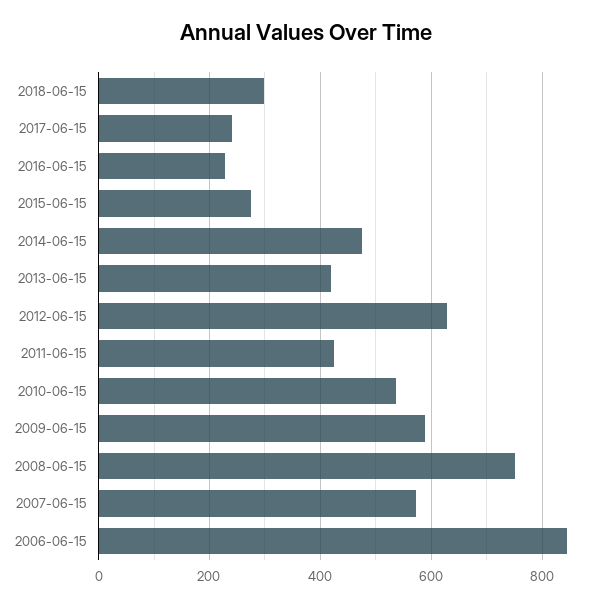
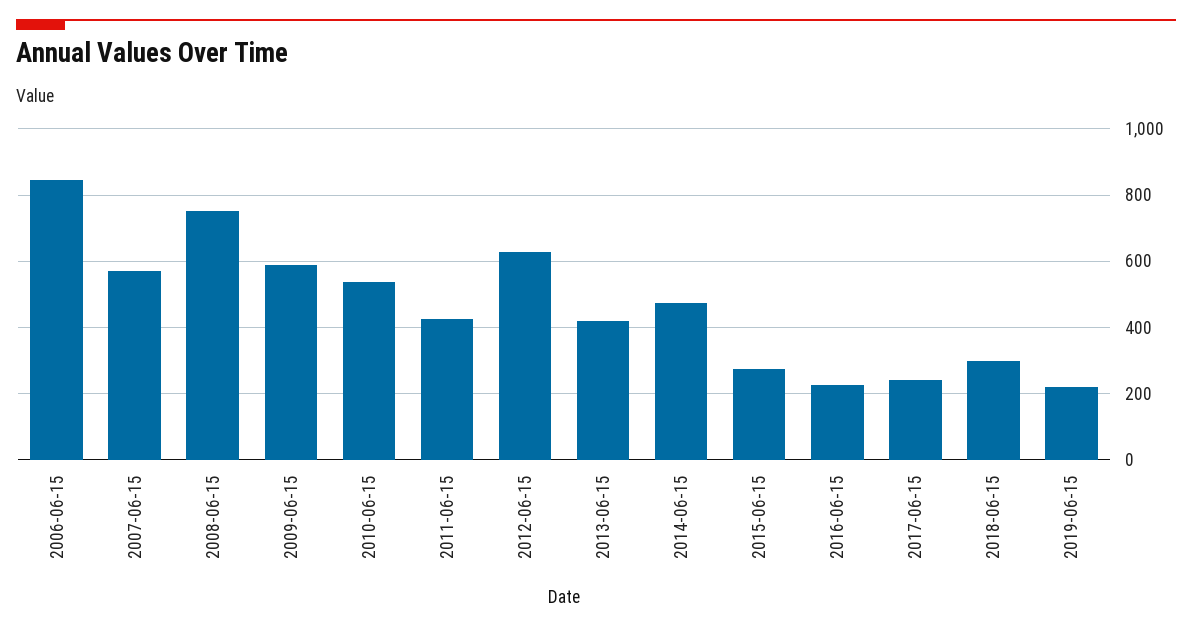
2019-06-15: none -> 220

